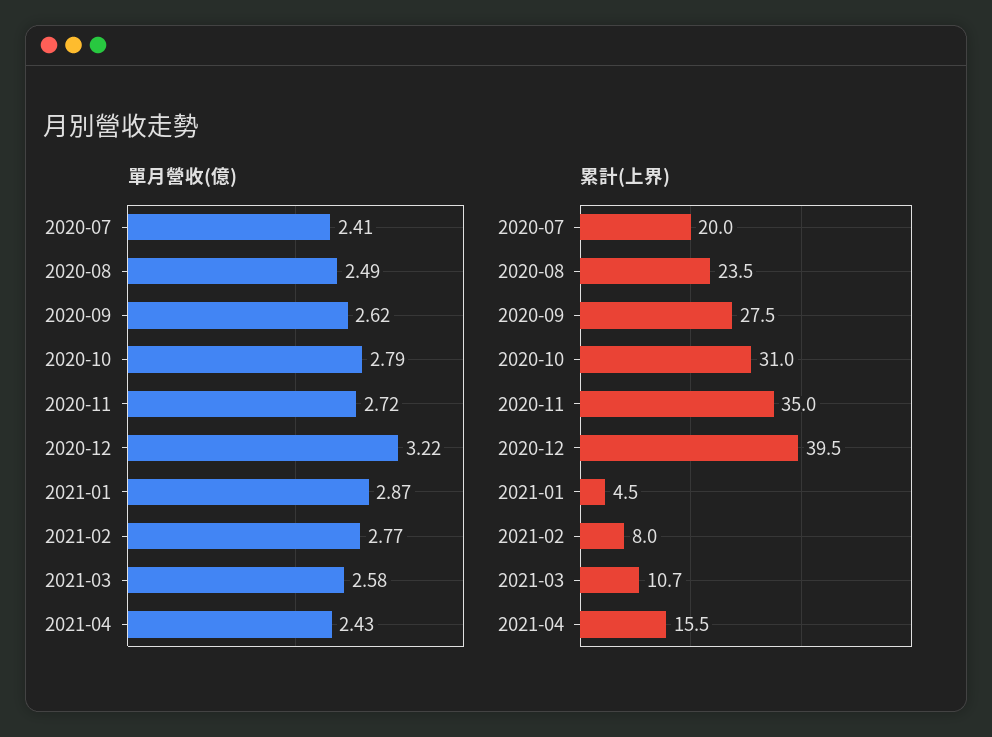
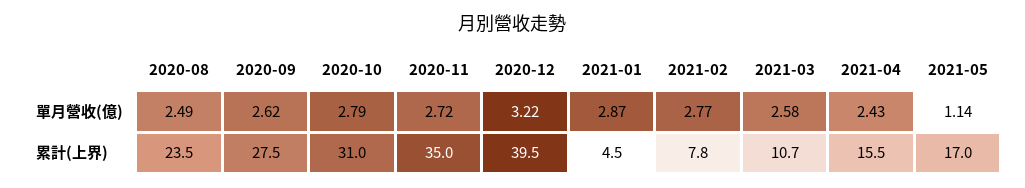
單月營收(億), 2020-07: 2.41 -> none
累計(上界), 2020-07: 20 -> none
累計(上界), 2021-02: 8 -> 7.8
單月營收(億), 2021-05: none -> 1.14
累計(上界), 2021-05: none -> 17

